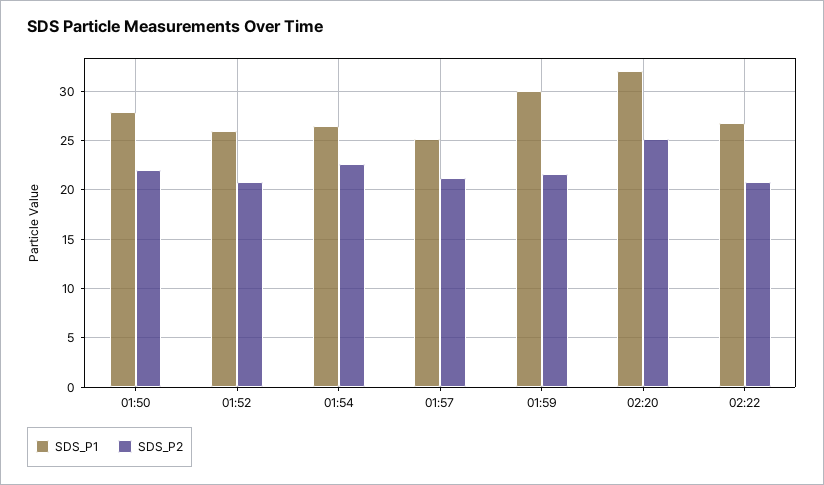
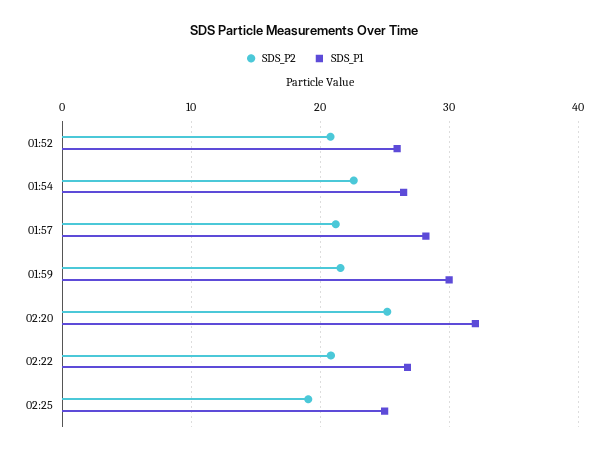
SDS_P1, 01:50: 28 -> none
SDS_P2, 01:50: 22 -> none
SDS_P1, 01:57: 25 -> 28
SDS_P2, 02:25: none -> 19
SDS_P1, 02:25: none -> 25

